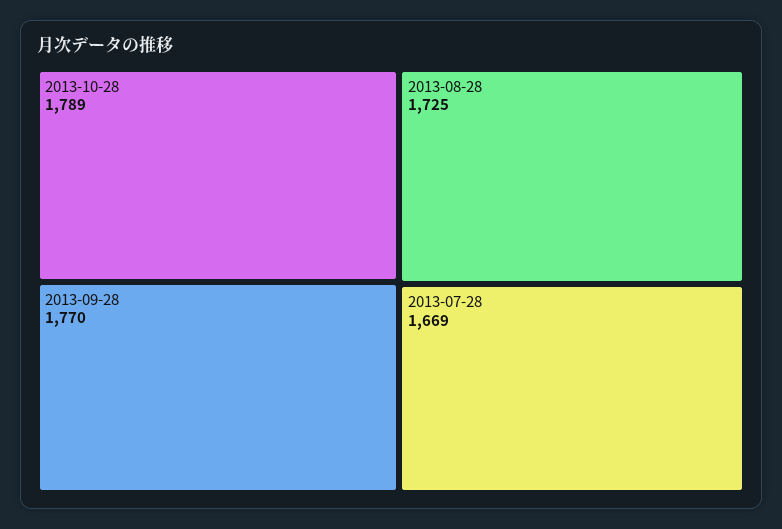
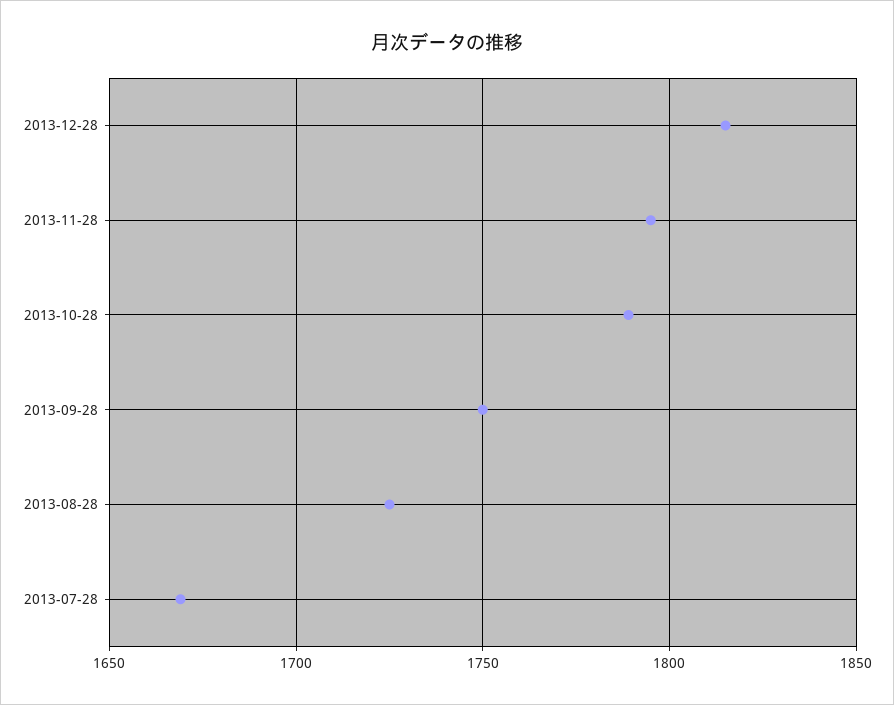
2013-09-28: 1770 -> 1750
2013-12-28: none -> 1815
2013-11-28: none -> 1795

